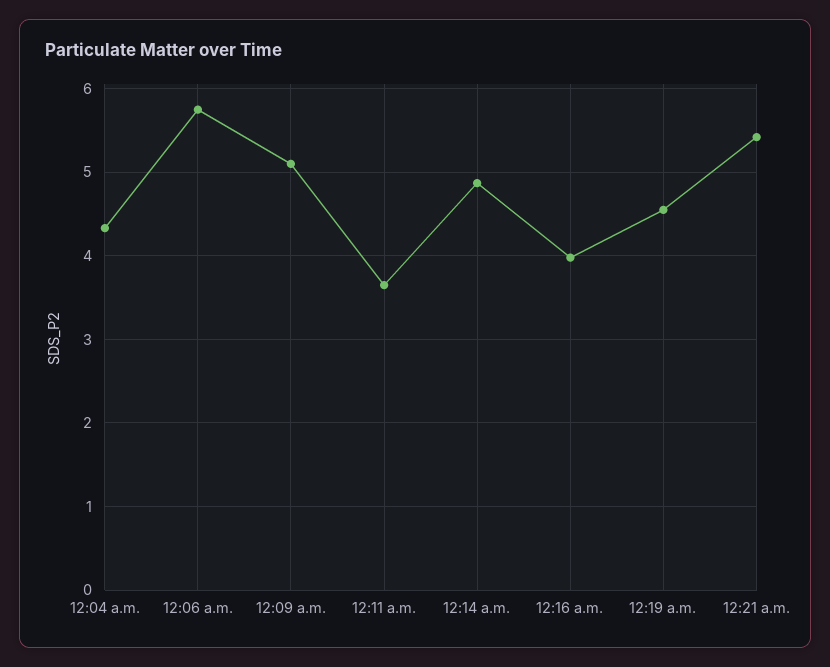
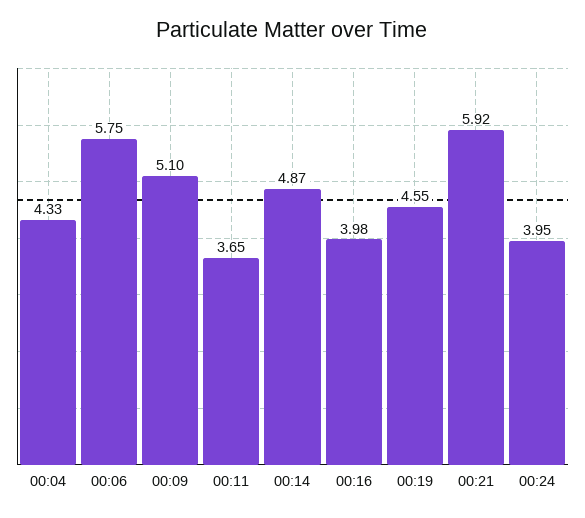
12:21 a.m.: 5.4 -> 5.92
00:24: none -> 3.95

